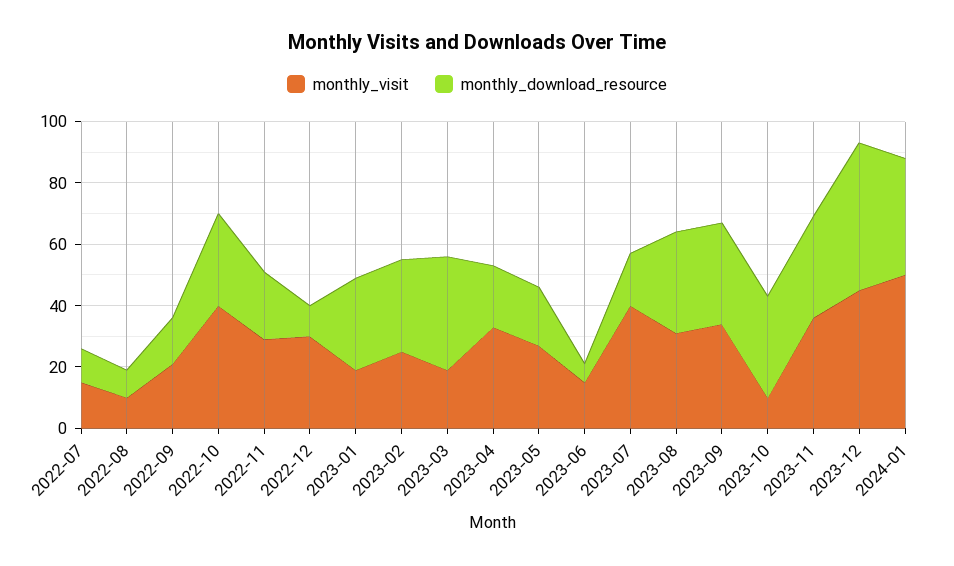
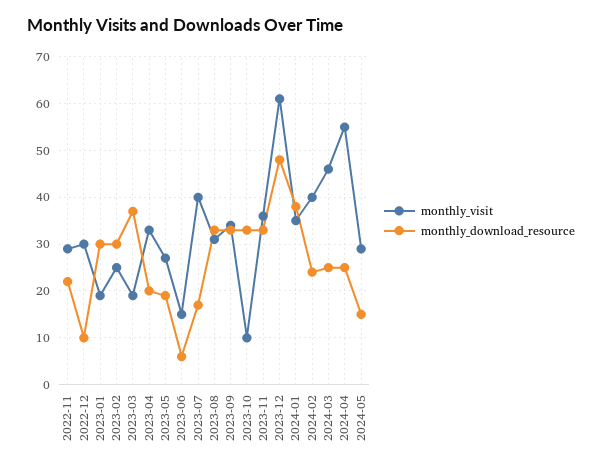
monthly_visit, 2022-07: 15 -> none
monthly_download_resource, 2022-07: 10 -> none
monthly_visit, 2022-08: 10 -> none
monthly_download_resource, 2022-08: 10 -> none
monthly_visit, 2022-09: 20 -> none
monthly_download_resource, 2022-09: 15 -> none
monthly_visit, 2022-10: 40 -> none
monthly_download_resource, 2022-10: 30 -> none
monthly_visit, 2023-12: 45 -> 60
monthly_visit, 2024-01: 50 -> 35
monthly_visit, 2024-02: none -> 40
monthly_download_resource, 2024-02: none -> 25
monthly_visit, 2024-03: none -> 45
monthly_download_resource, 2024-03: none -> 25
monthly_visit, 2024-04: none -> 55
monthly_download_resource, 2024-04: none -> 25
monthly_visit, 2024-05: none -> 30
monthly_download_resource, 2024-05: none -> 15

